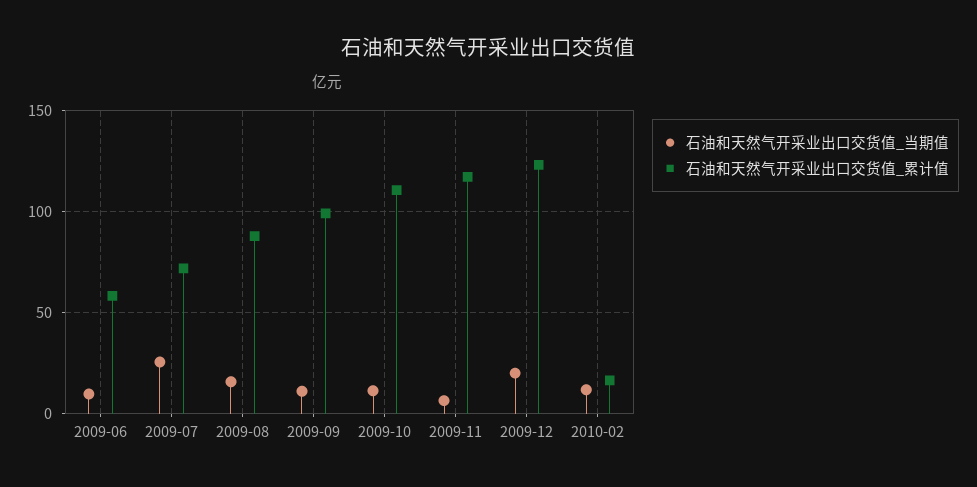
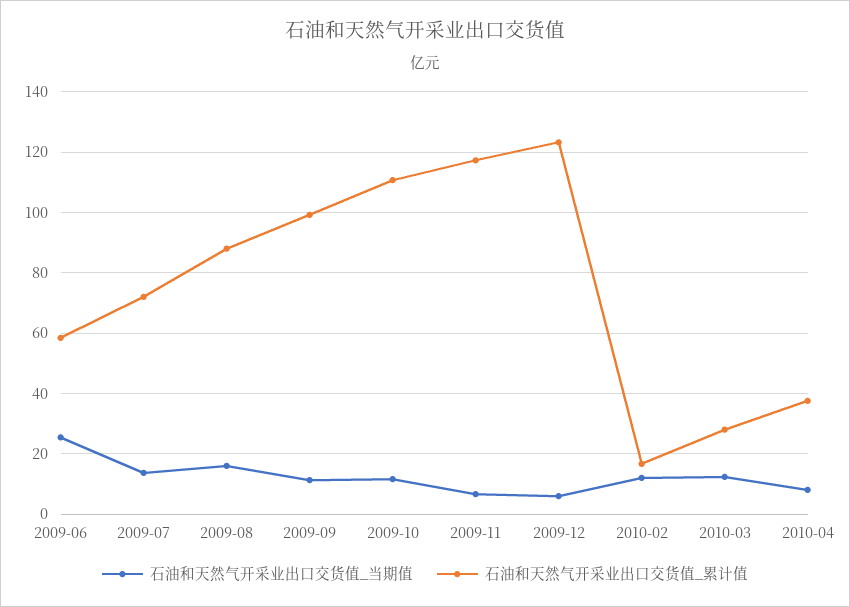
石油和天然气开采业出口交货值_当期值, 2009-06: 10 -> 26
石油和天然气开采业出口交货值_当期值, 2009-07: 25 -> 14
石油和天然气开采业出口交货值_当期值, 2009-12: 20 -> 6
石油和天然气开采业出口交货值_当期值, 2010-03: none -> 12
石油和天然气开采业出口交货值_累计值, 2010-03: none -> 28
石油和天然气开采业出口交货值_当期值, 2010-04: none -> 8
石油和天然气开采业出口交货值_累计值, 2010-04: none -> 38

